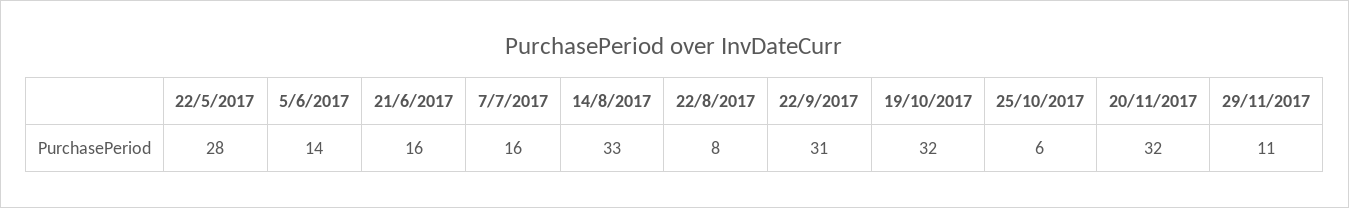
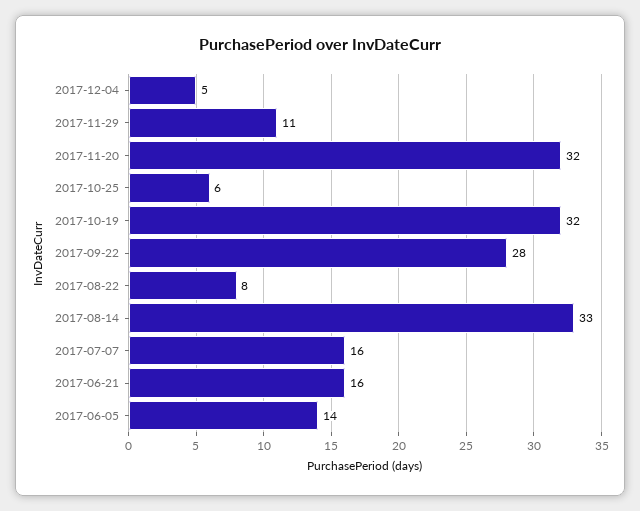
22/5/2017: 28 -> none
22/9/2017: 31 -> 28
2017-12-04: none -> 5

